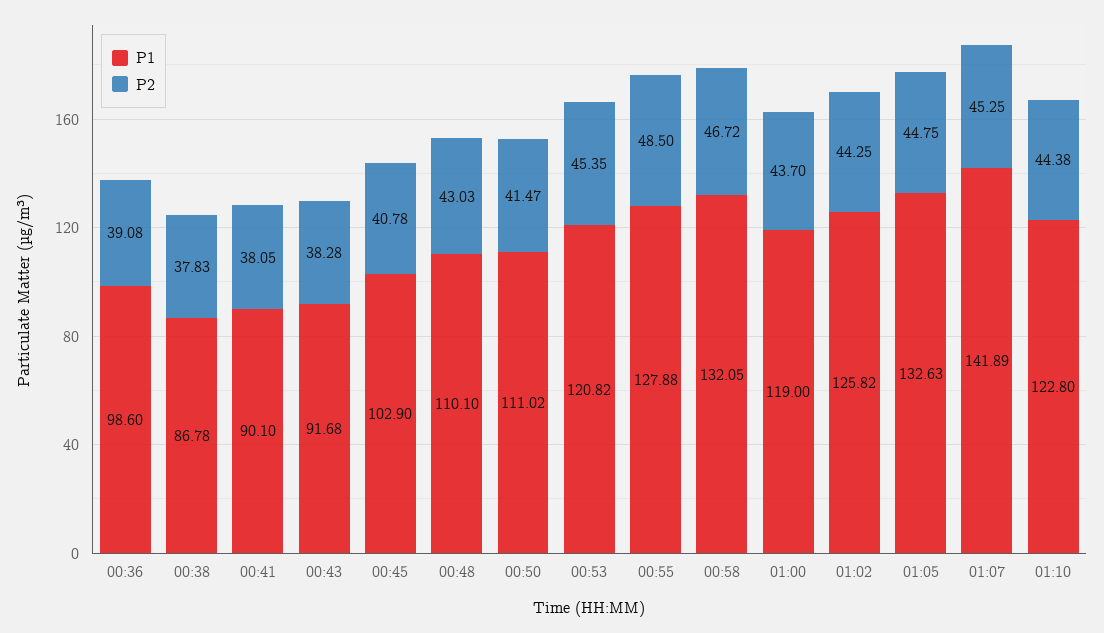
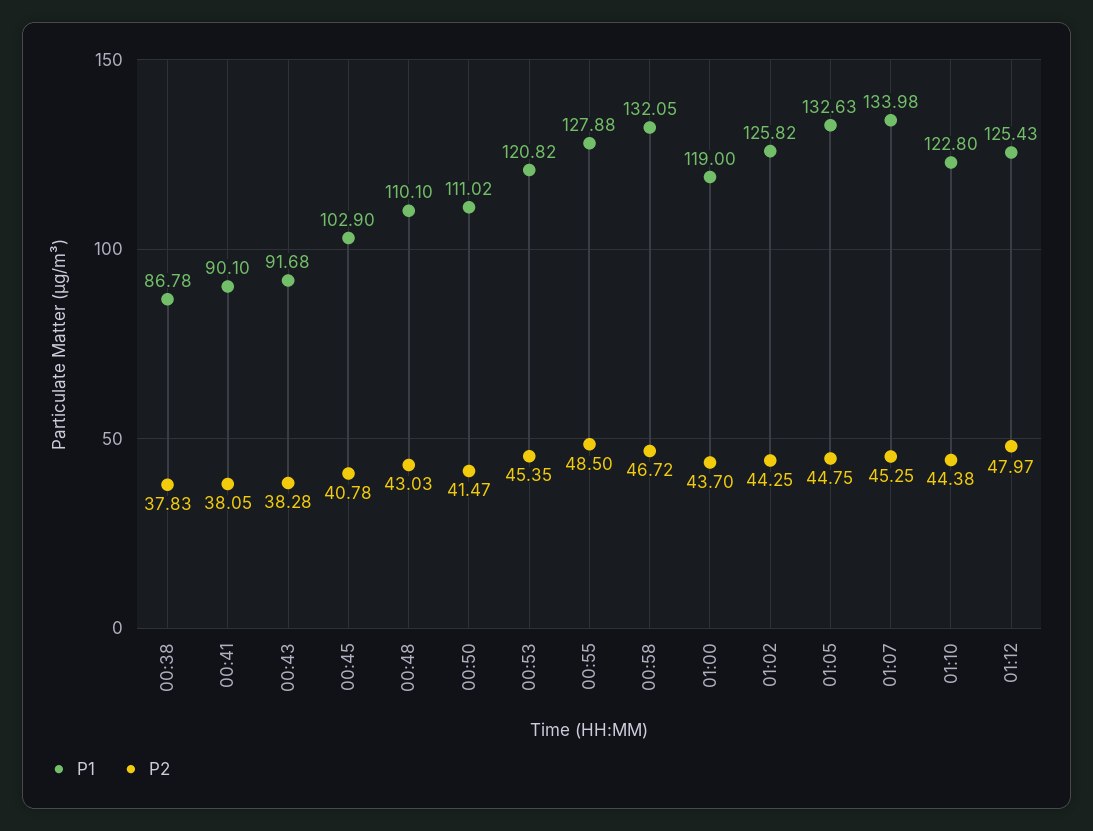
P1, 00:36: 98.6 -> none
P2, 00:36: 39.08 -> none
P1, 01:07: 141.89 -> 133.98
P1, 01:12: none -> 125.43
P2, 01:12: none -> 47.97

